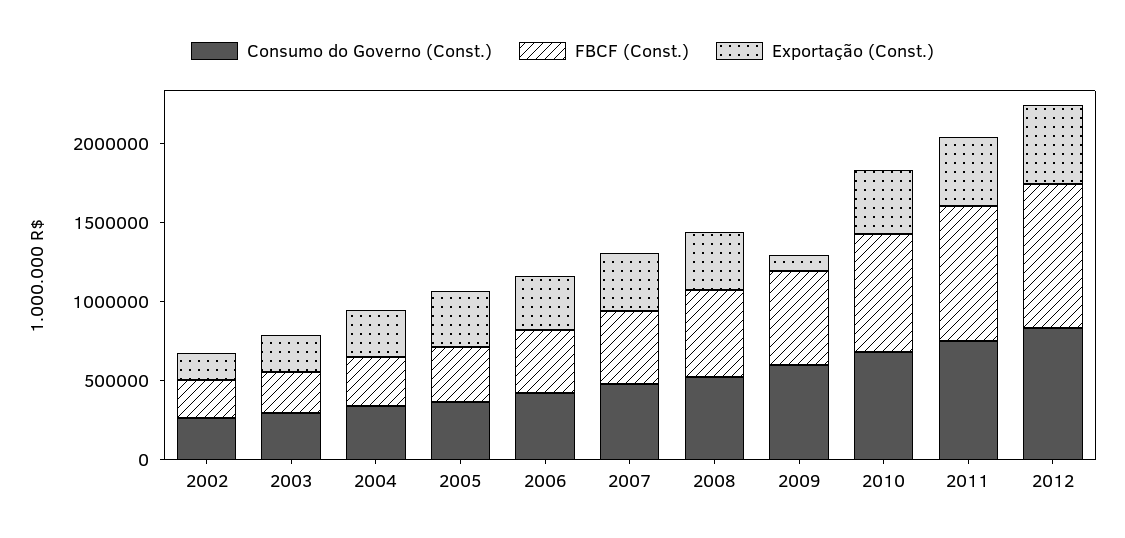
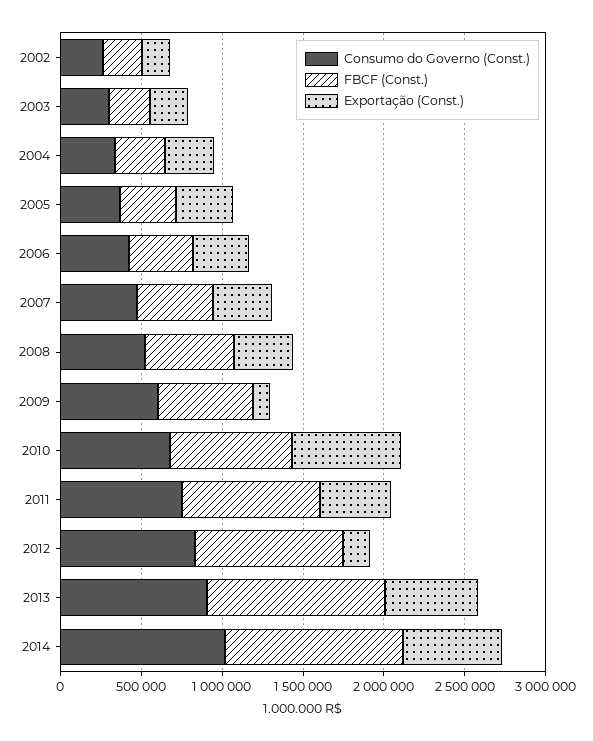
Exportação (Const.), 2010: 400000 -> 700000
Exportação (Const.), 2012: 500000 -> 200000
Consumo do Governo (Const.), 2013: none -> 900000
FBCF (Const.), 2013: none -> 1100000
Exportação (Const.), 2013: none -> 600000
Consumo do Governo (Const.), 2014: none -> 1000000
FBCF (Const.), 2014: none -> 1100000
Exportação (Const.), 2014: none -> 600000

